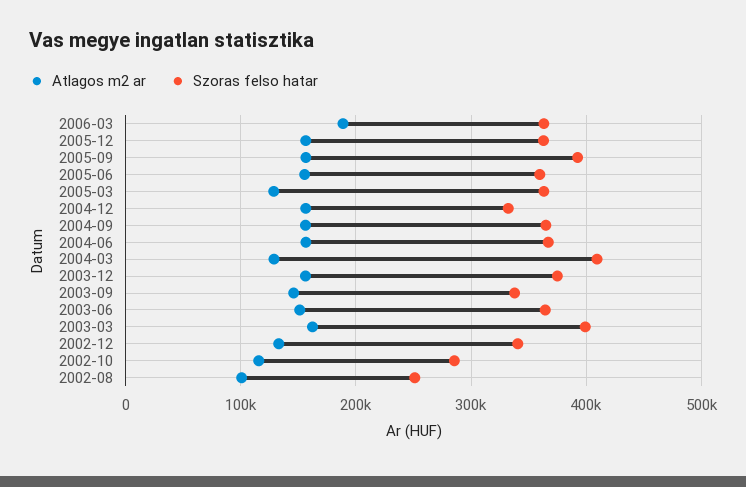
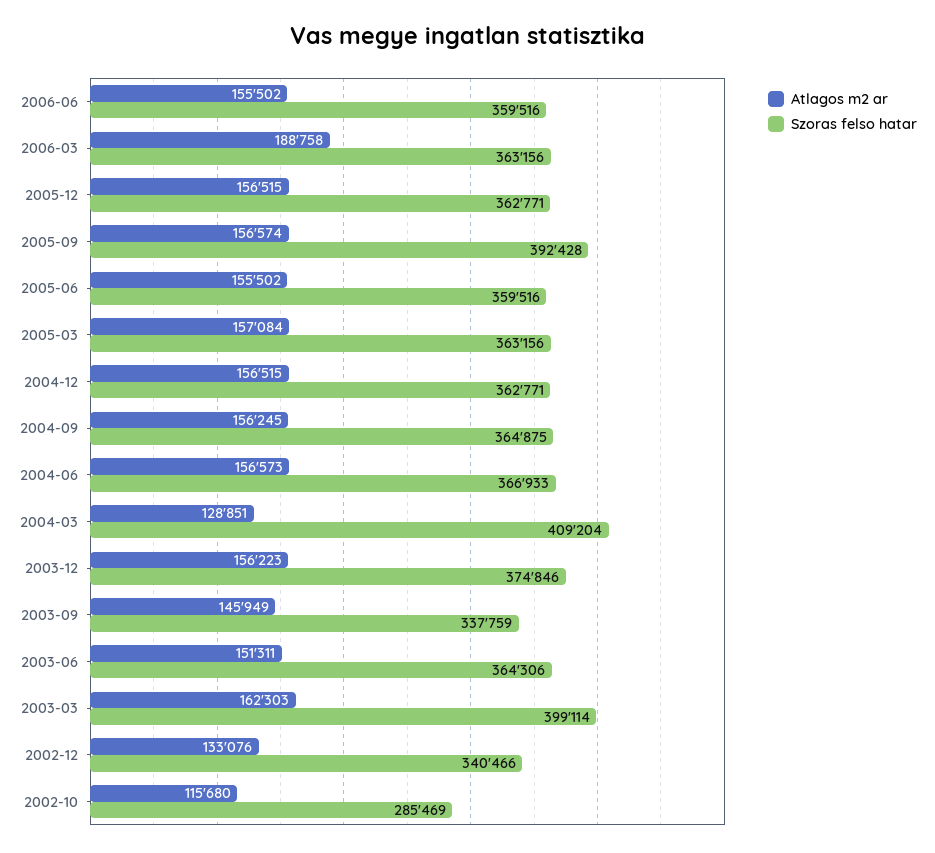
Atlagos m2 ar, 2005-03: 130000 -> 157084
Szoras felso hatar, 2004-12: 330000 -> 362771
Atlagos m2 ar, 2002-08: 100000 -> none
Szoras felso hatar, 2002-08: 250000 -> none
Atlagos m2 ar, 2006-06: none -> 155502
Szoras felso hatar, 2006-06: none -> 359516

